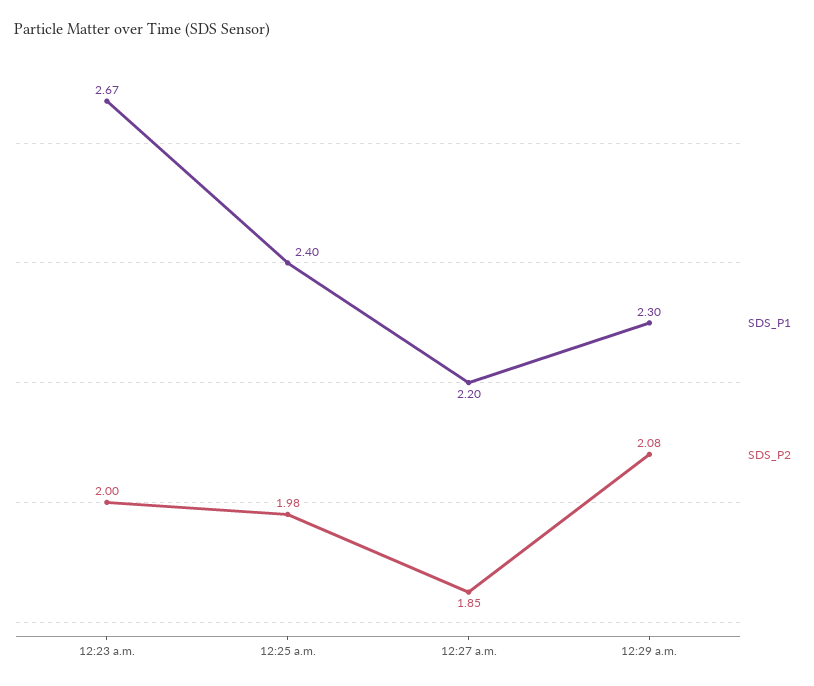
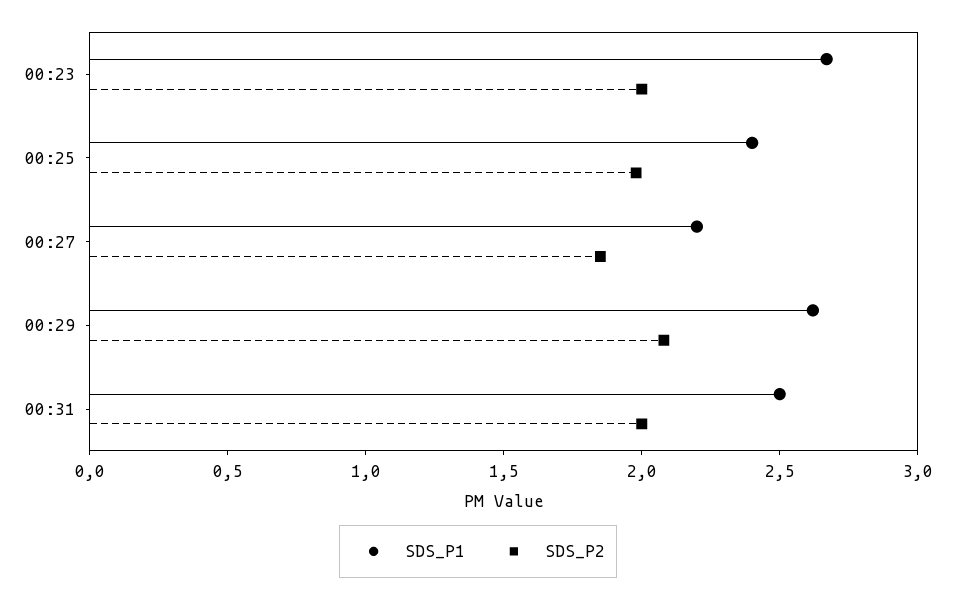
SDS_P1, 12:29 a.m.: 2.3 -> 2.6
SDS_P1, 00:31: none -> 2.5
SDS_P2, 00:31: none -> 2

